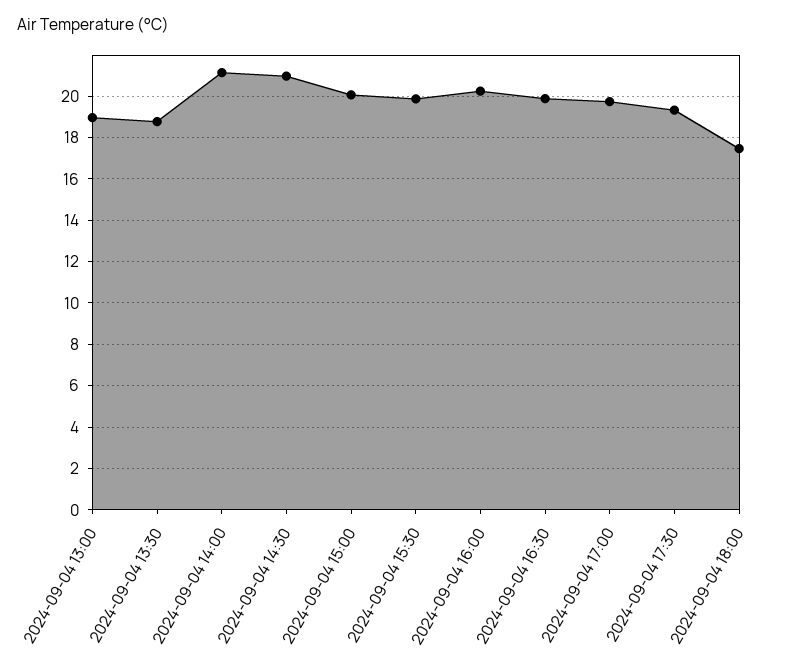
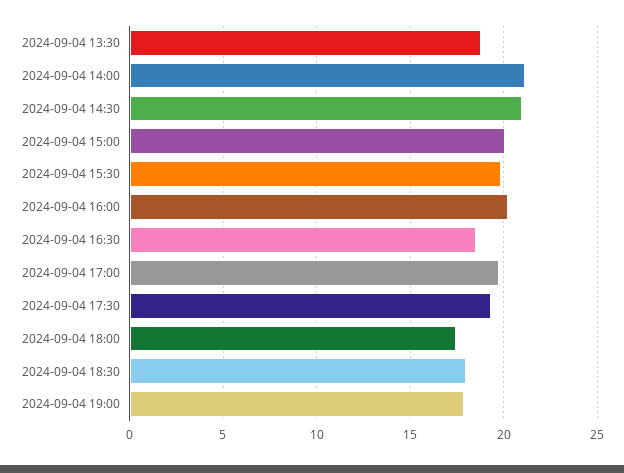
2024-09-04 13:00: 19 -> none
2024-09-04 16:30: 20 -> 18.5
2024-09-04 18:30: none -> 18
2024-09-04 19:00: none -> 18

